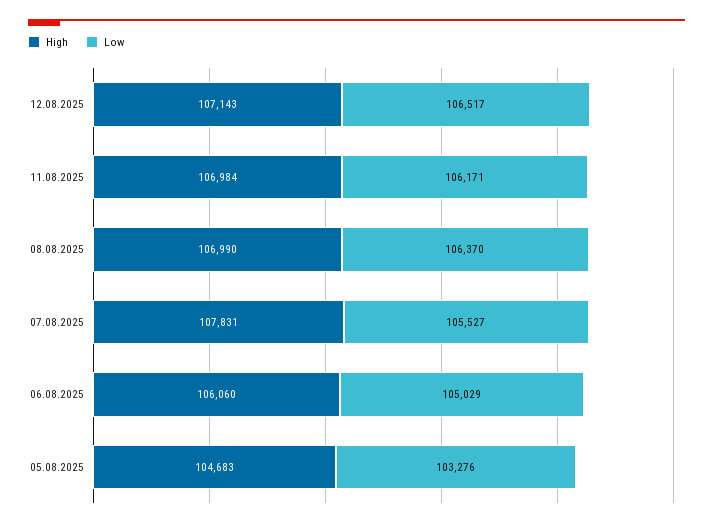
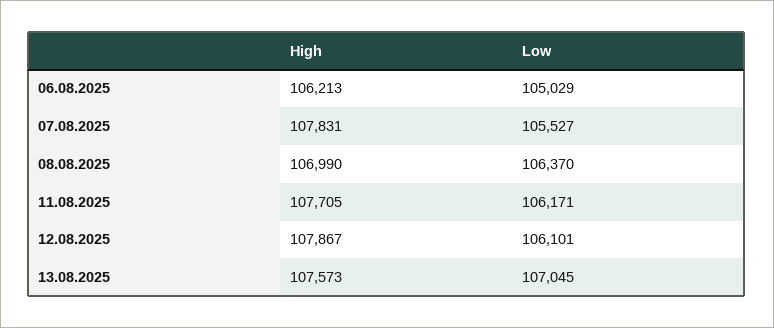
High, 12.08.2025: 107143 -> 107867
Low, 12.08.2025: 106517 -> 106101
High, 11.08.2025: 106984 -> 107705
High, 06.08.2025: 106060 -> 106213
High, 05.08.2025: 104683 -> none
Low, 05.08.2025: 103276 -> none
High, 13.08.2025: none -> 107573
Low, 13.08.2025: none -> 107045

